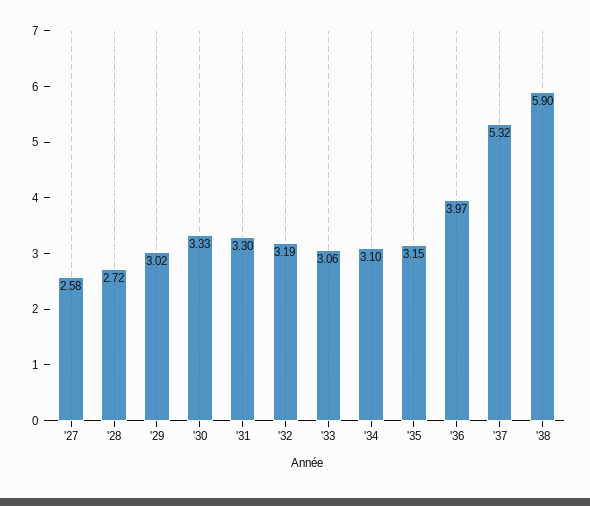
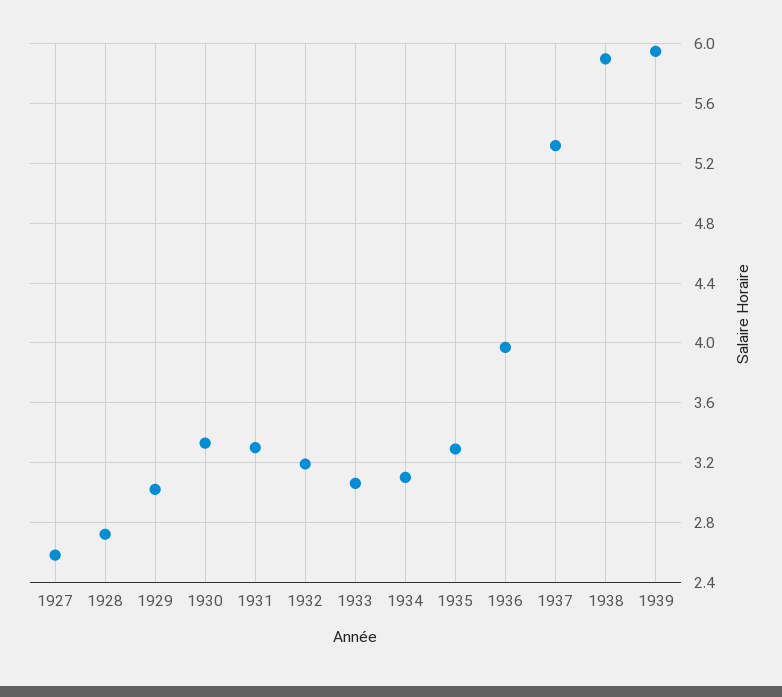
'35: 3.15 -> 3.3
1939: none -> 5.95

